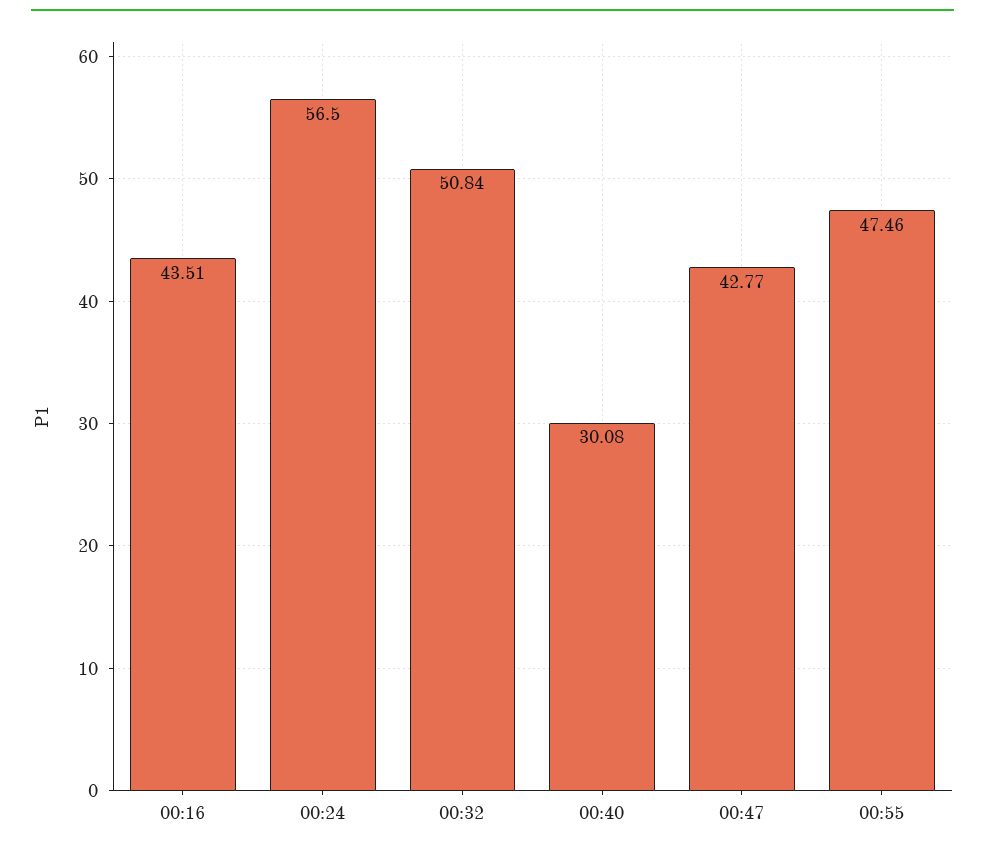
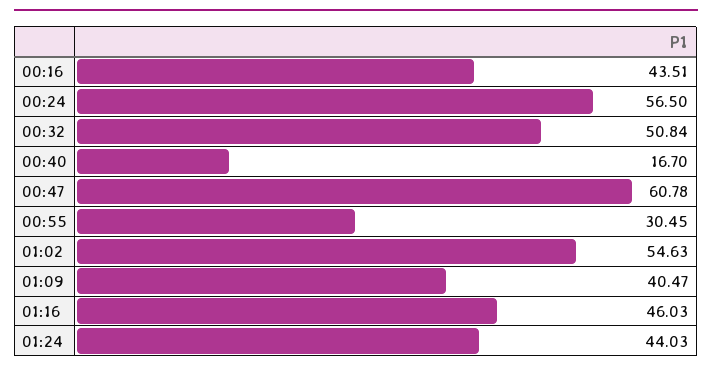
00:40: 30.08 -> 16.7
00:47: 42.77 -> 60.78
00:55: 47.46 -> 30.45
01:02: none -> 54.63
01:09: none -> 40.47
01:16: none -> 46.03
01:24: none -> 44.03

